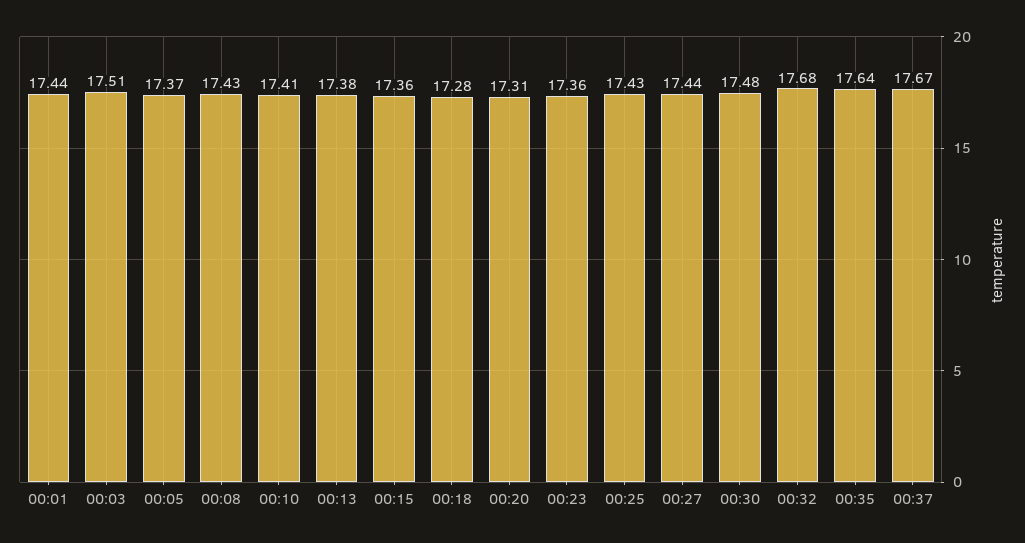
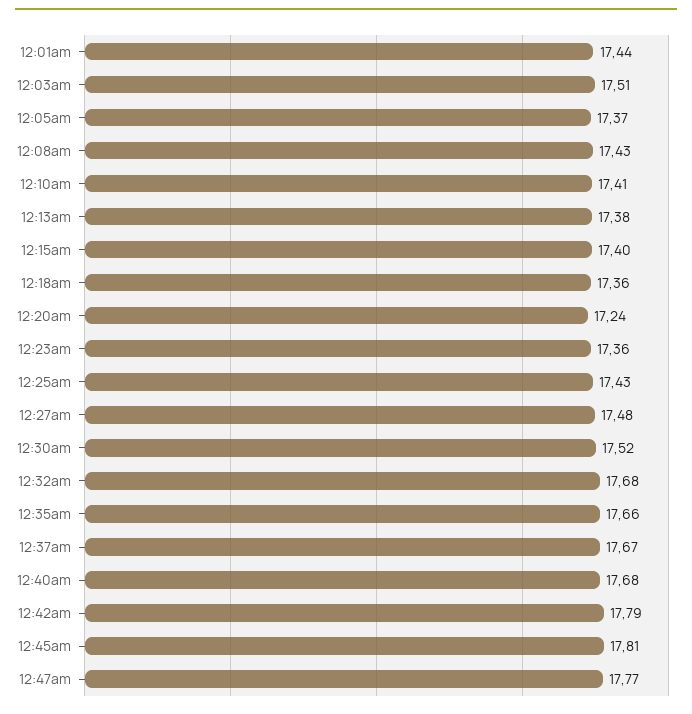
00:15: 17.36 -> 17.4
00:18: 17.28 -> 17.36
00:20: 17.31 -> 17.24
00:27: 17.44 -> 17.48
00:30: 17.48 -> 17.52
00:35: 17.64 -> 17.66
12:40am: none -> 17.68
12:42am: none -> 17.79
12:45am: none -> 17.81
12:47am: none -> 17.77

